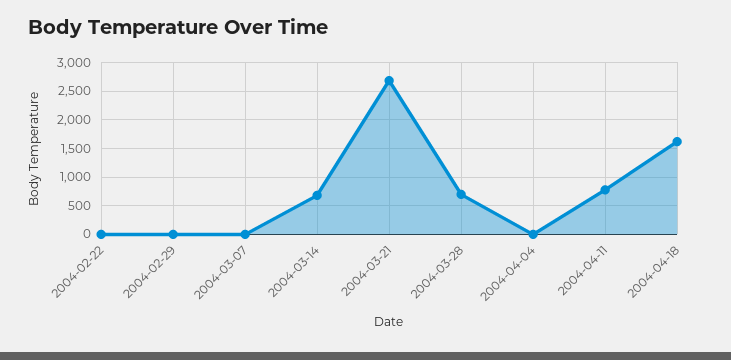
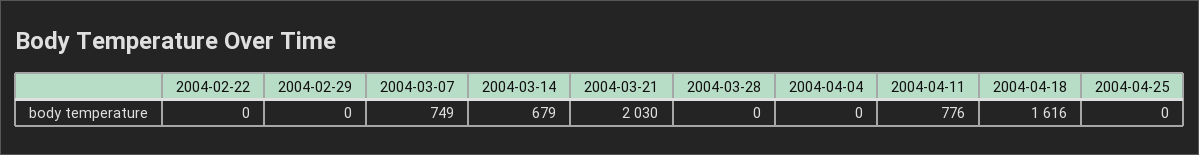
2004-03-07: 0 -> 749
2004-03-21: 2750 -> 2030
2004-03-28: 750 -> 0
2004-04-25: none -> 0

